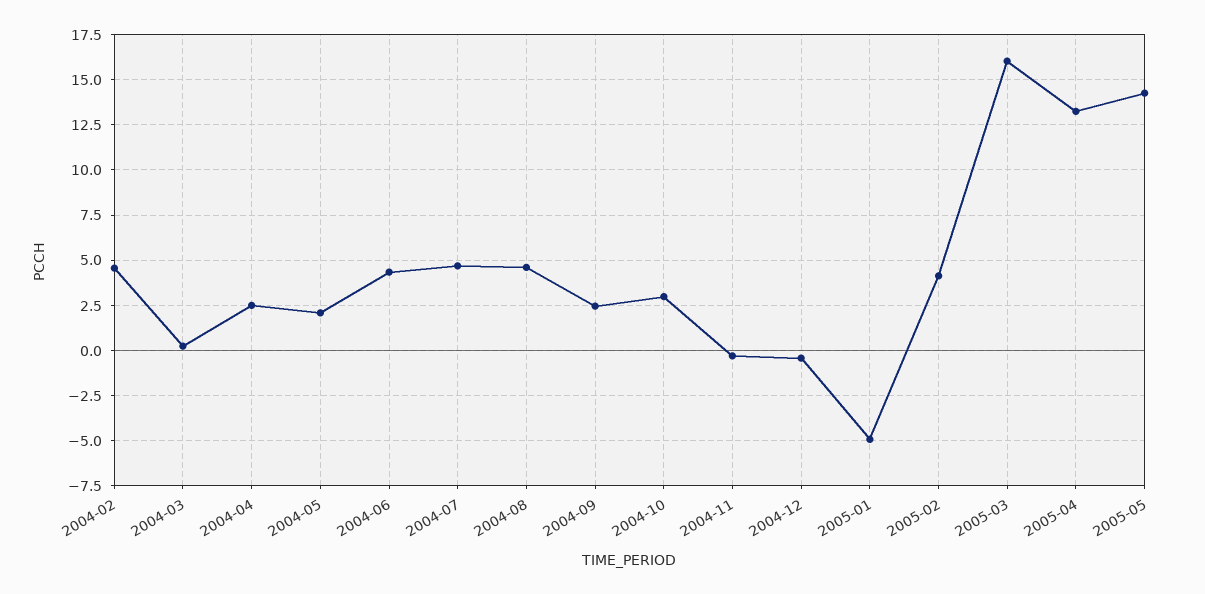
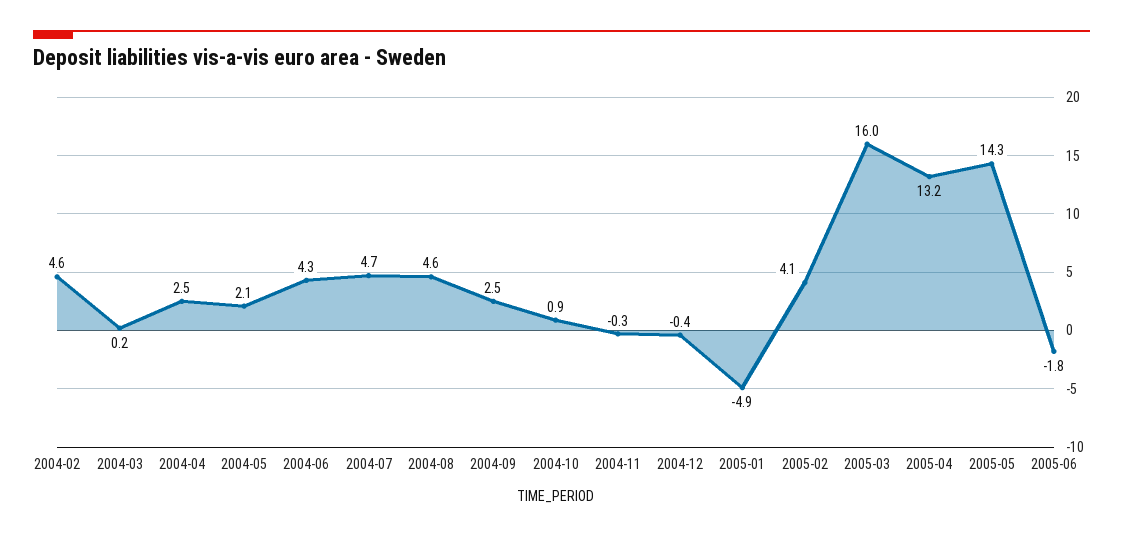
2004-10: 3 -> 0.9
2005-06: none -> -1.8

